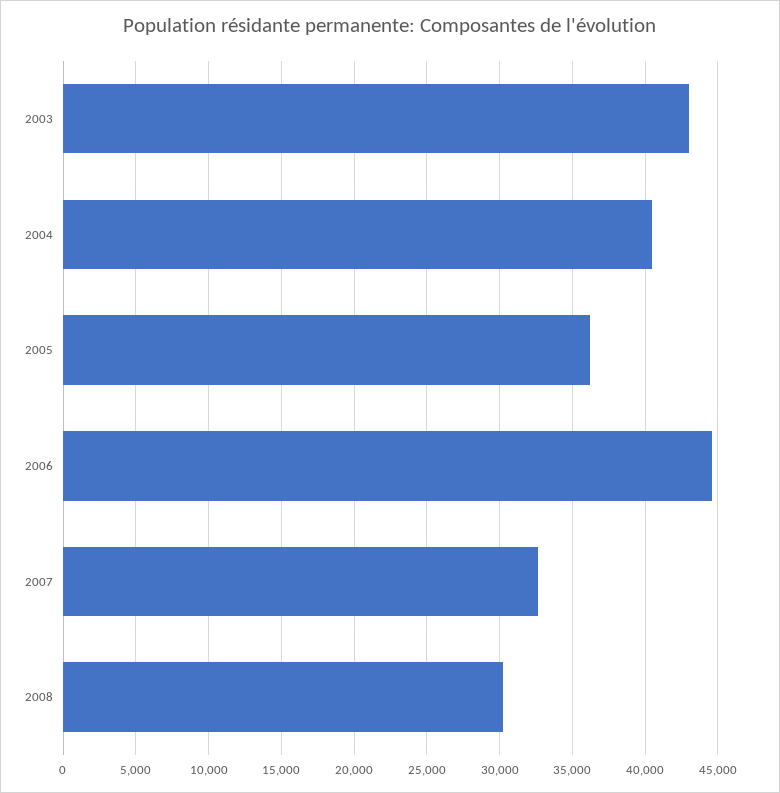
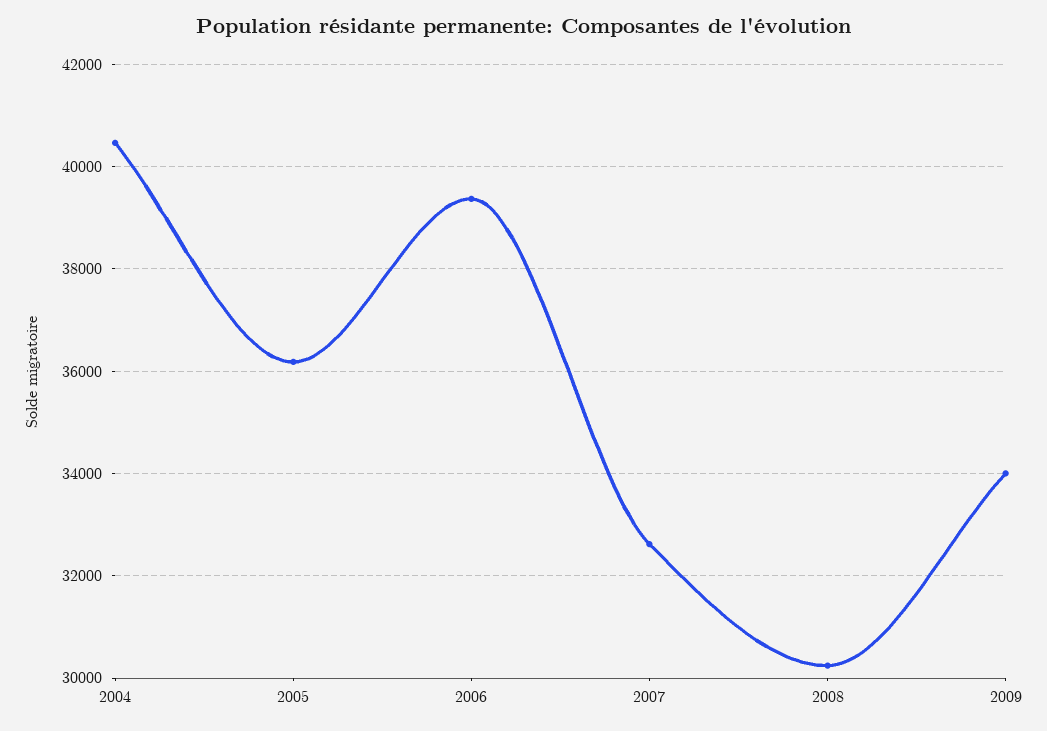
2003: 43000 -> none
2006: 44500 -> 39400
2009: none -> 34000

